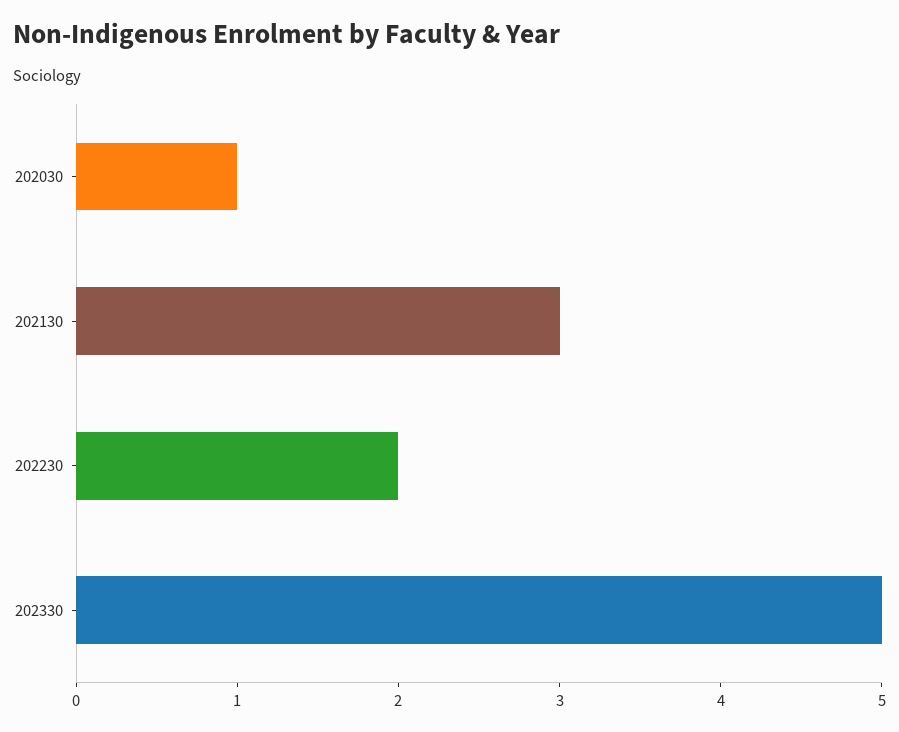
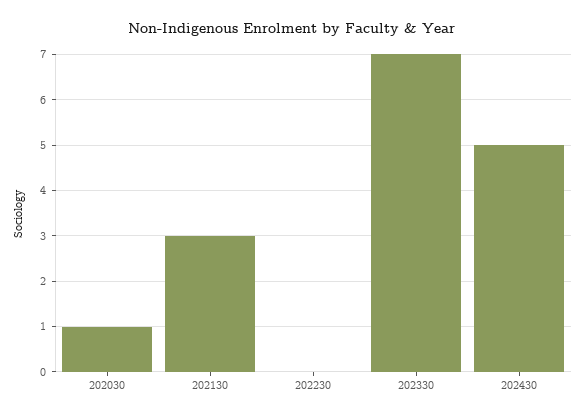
202230: 2 -> 0
202330: 5 -> 7
202430: none -> 5

